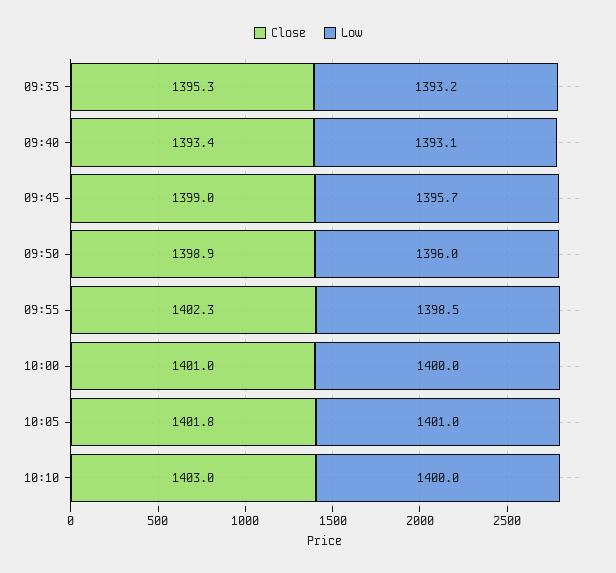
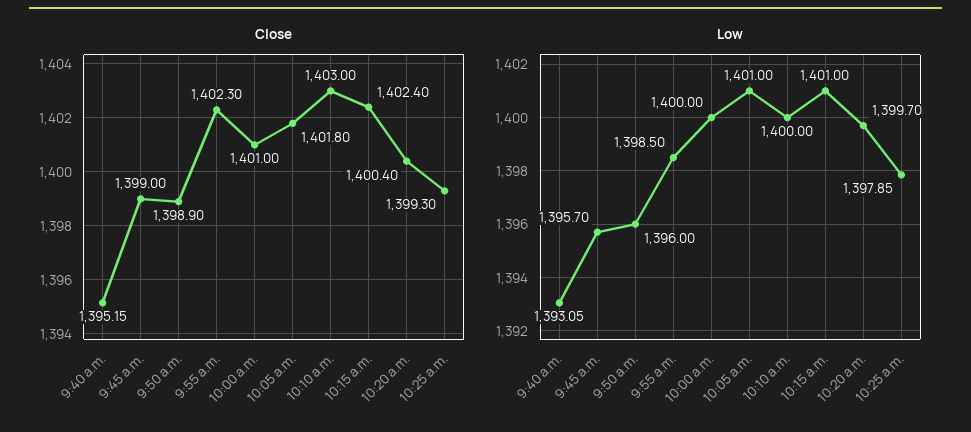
Close, 09:35: 1395.3 -> none
Low, 09:35: 1393.2 -> none
Close, 09:40: 1393.4 -> 1395.15
Close, 10:15 a.m.: none -> 1402.4
Close, 10:20 a.m.: none -> 1400.4
Close, 10:25 a.m.: none -> 1399.3
Low, 10:15 a.m.: none -> 1401
Low, 10:20 a.m.: none -> 1399.7
Low, 10:25 a.m.: none -> 1397.85

